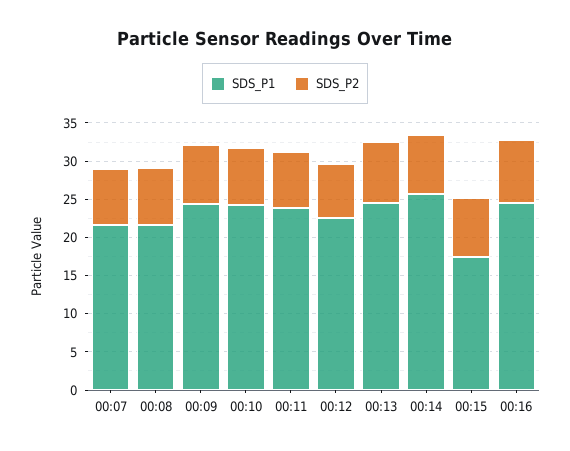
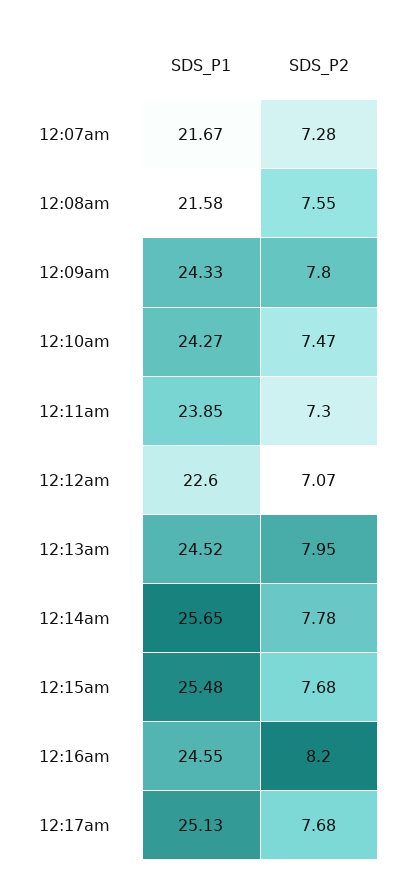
SDS_P1, 00:15: 17.5 -> 25.48
SDS_P1, 12:17am: none -> 25.13
SDS_P2, 12:17am: none -> 7.68

